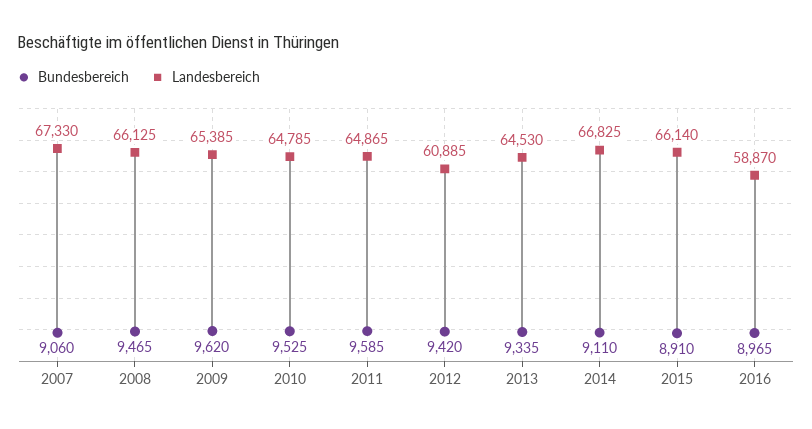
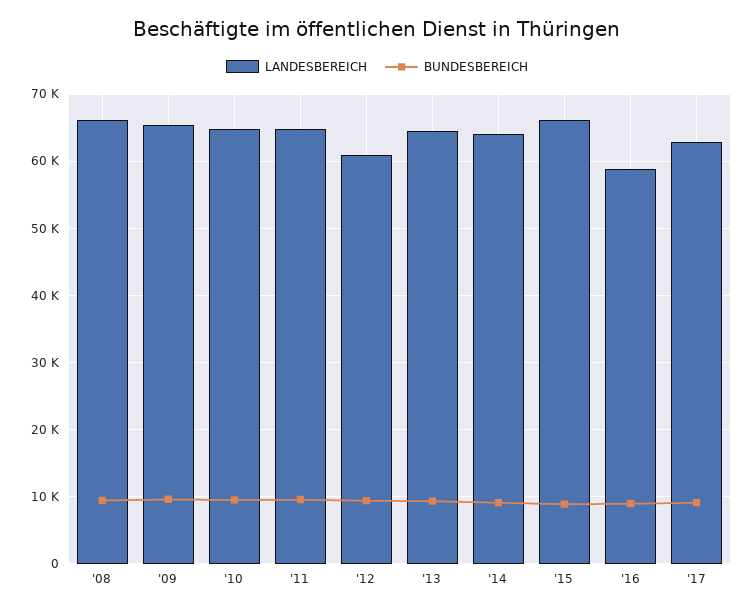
Bundesbereich, 2007: 9060 -> none
Landesbereich, 2007: 67330 -> none
Landesbereich, 2014: 66825 -> 64000
Landesbereich, '17: none -> 63000
Bundesbereich, '17: none -> 9000

